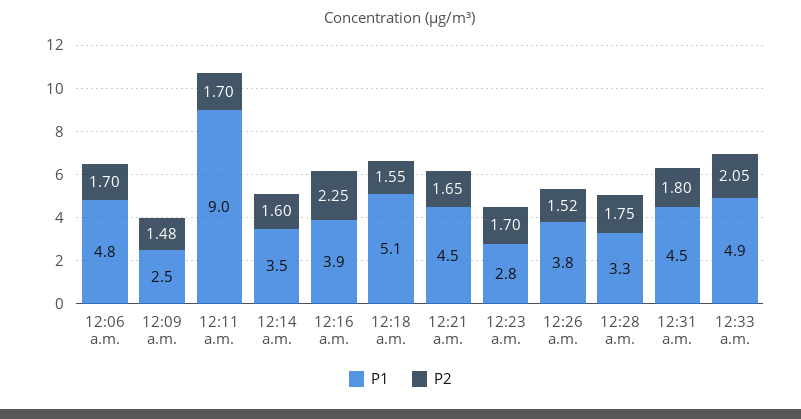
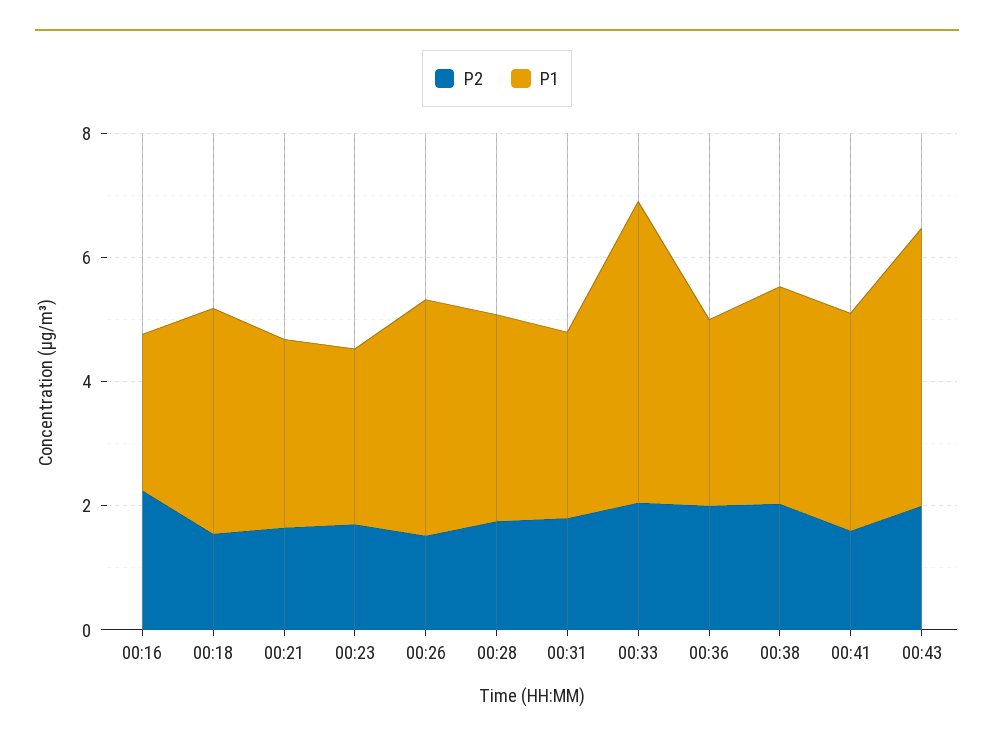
P1, 12:06 a.m.: 4.8 -> none
P2, 12:06 a.m.: 1.7 -> none
P1, 12:09 a.m.: 2.5 -> none
P2, 12:09 a.m.: 1.48 -> none
P1, 12:11 a.m.: 9 -> none
P2, 12:11 a.m.: 1.7 -> none
P1, 12:14 a.m.: 3.5 -> none
P2, 12:14 a.m.: 1.6 -> none
P1, 12:16 a.m.: 3.9 -> 2.5
P1, 12:18 a.m.: 5.1 -> 3.5
P1, 12:21 a.m.: 4.5 -> 3
P1, 12:31 a.m.: 4.5 -> 3
P2, 00:36: none -> 2
P1, 00:36: none -> 3
P2, 00:38: none -> 2
P1, 00:38: none -> 3.5
P2, 00:41: none -> 1.5
P1, 00:41: none -> 3.5
P2, 00:43: none -> 2
P1, 00:43: none -> 4.5

